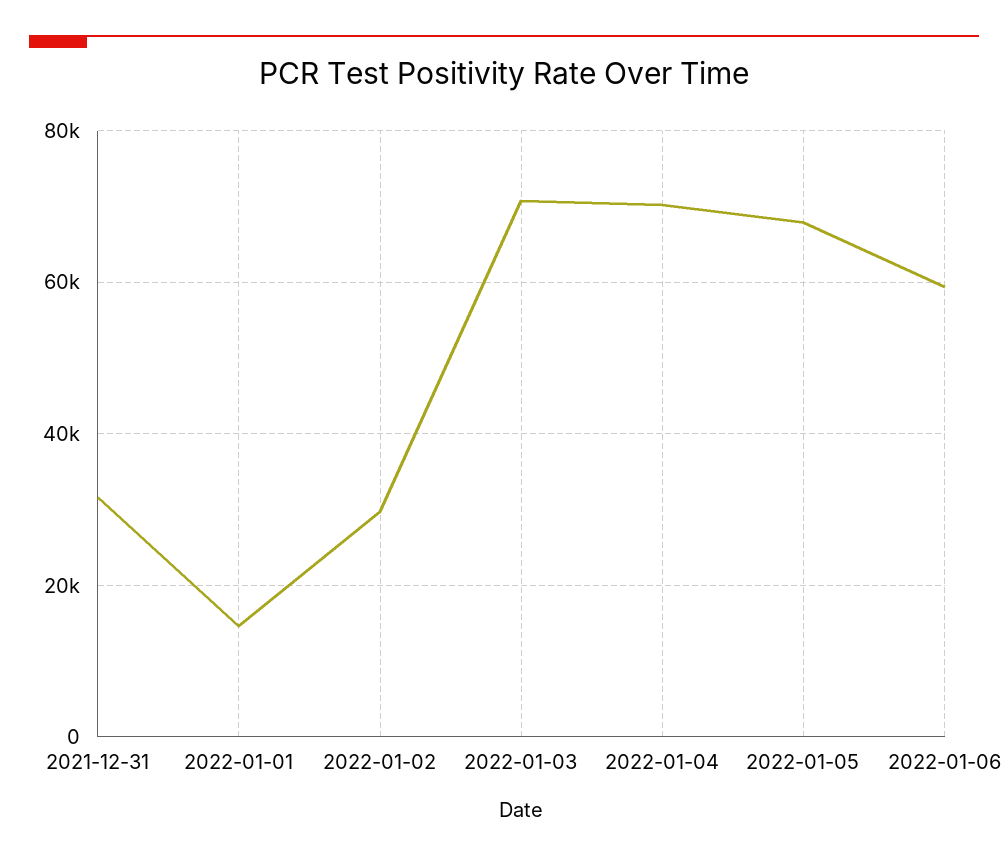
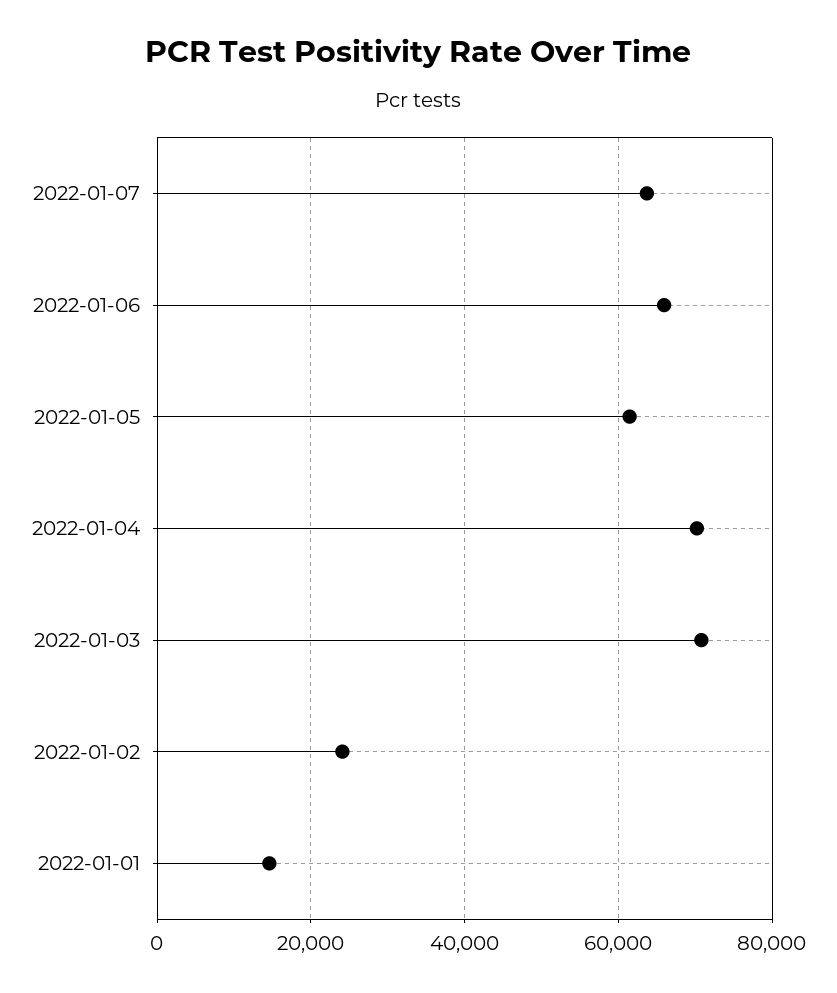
2021-12-31: 32000 -> none
2022-01-02: 30000 -> 24000
2022-01-05: 68000 -> 62000
2022-01-06: 60000 -> 66000
2022-01-07: none -> 64000

